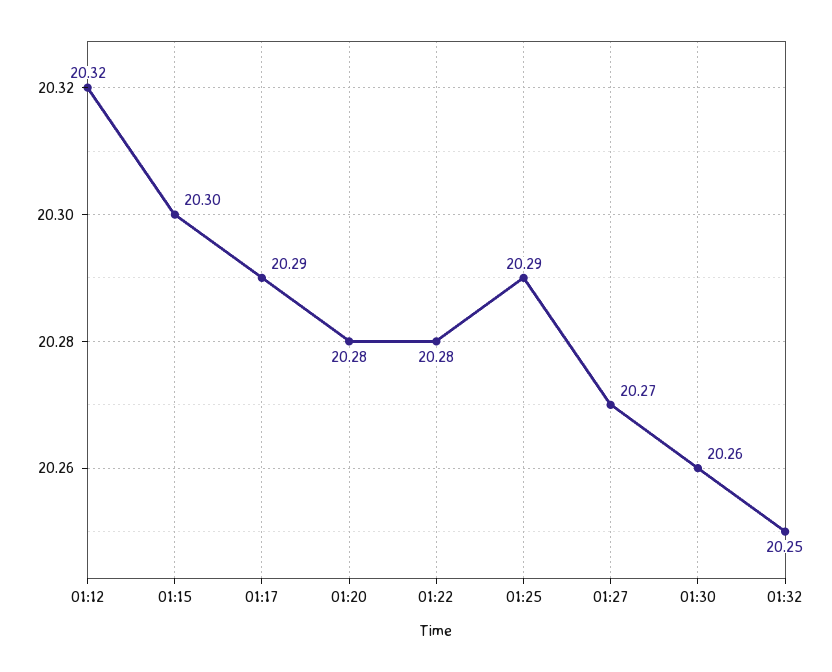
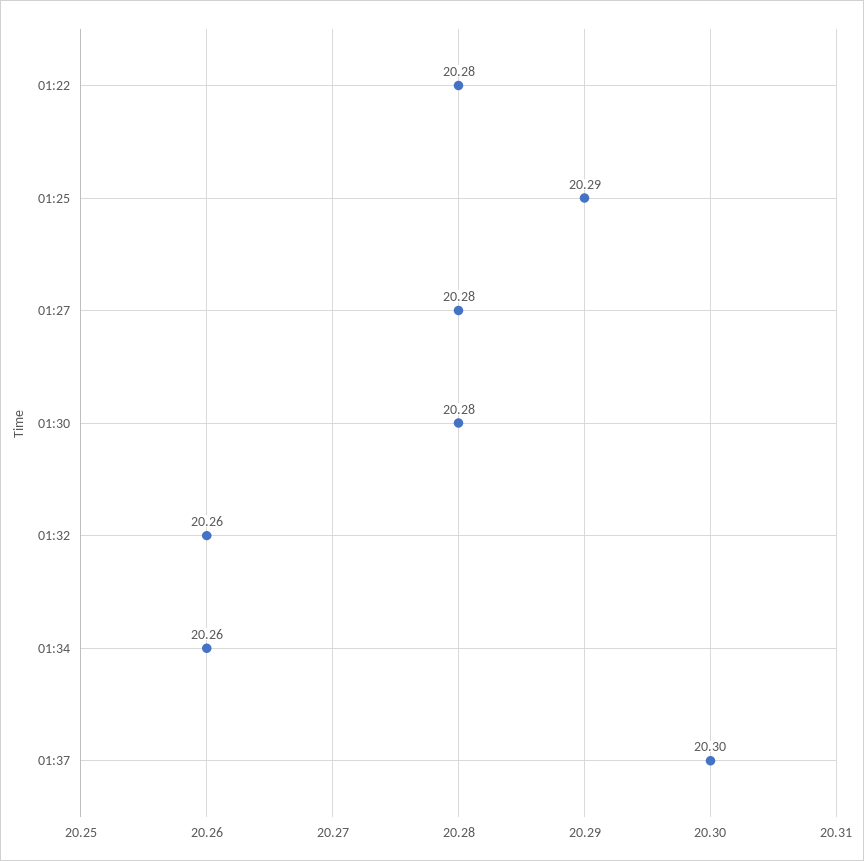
01:12: 20.32 -> none
01:15: 20.3 -> none
01:17: 20.29 -> none
01:20: 20.28 -> none
01:27: 20.27 -> 20.28
01:30: 20.26 -> 20.28
01:32: 20.25 -> 20.26
01:34: none -> 20.26
01:37: none -> 20.3

